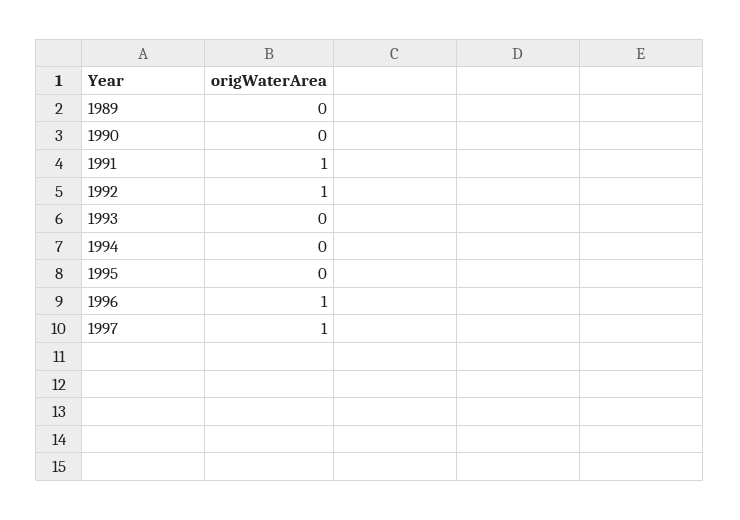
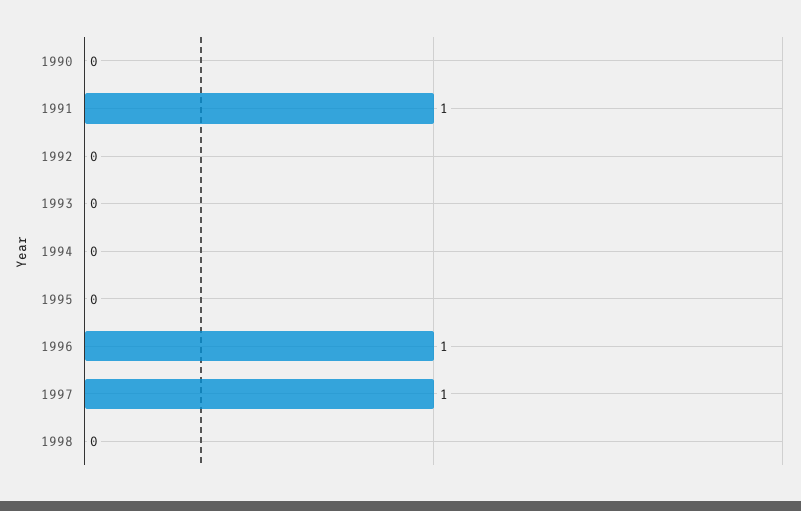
1989: 0 -> none
1992: 1 -> 0
1998: none -> 0

